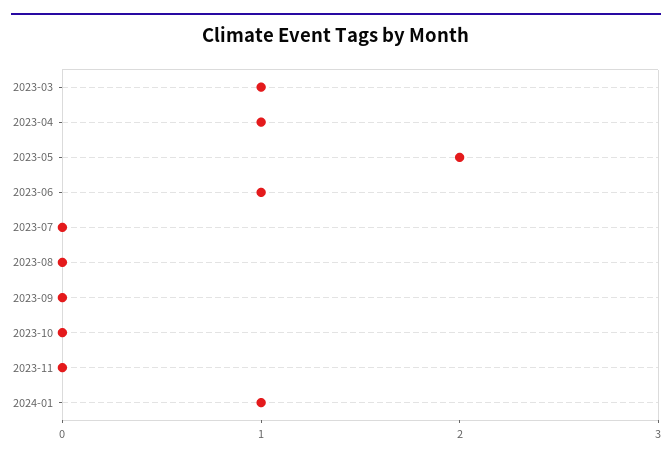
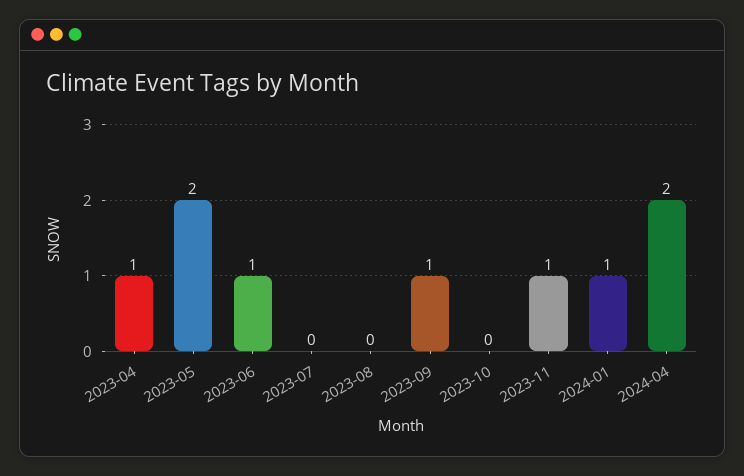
2023-03: 1 -> none
2023-09: 0 -> 1
2023-11: 0 -> 1
2024-04: none -> 2

